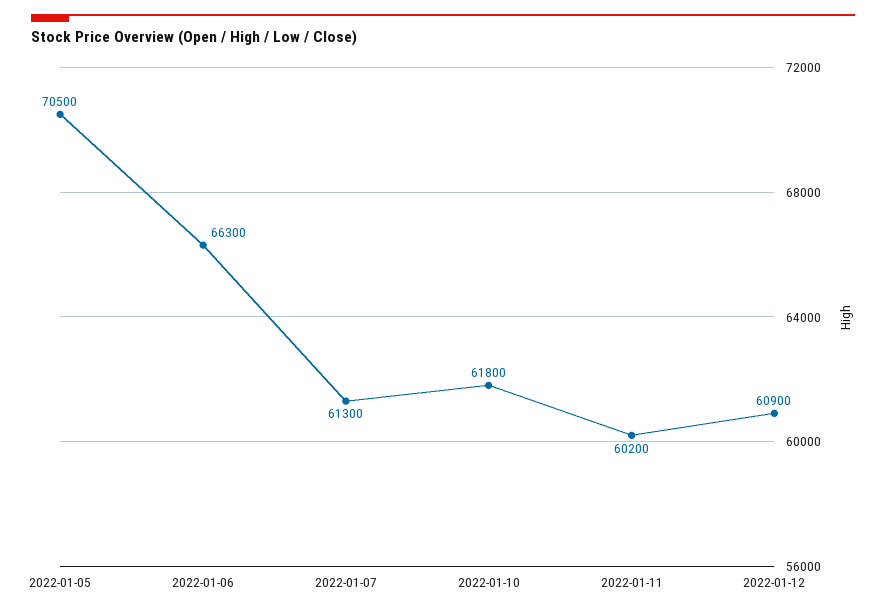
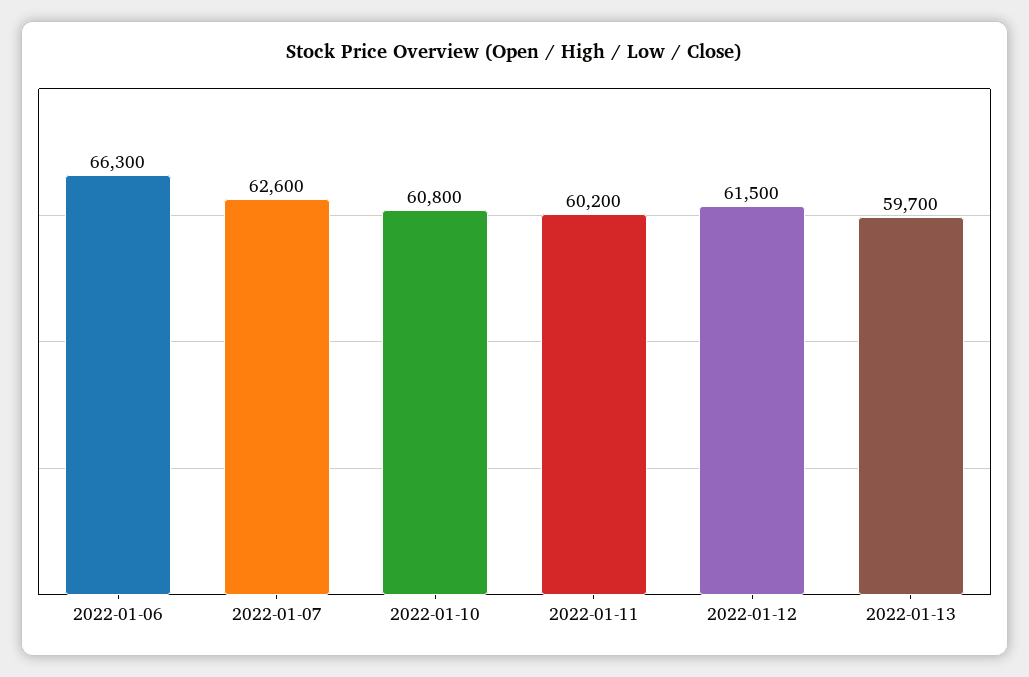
2022-01-05: 70500 -> none
2022-01-07: 61300 -> 62600
2022-01-10: 61800 -> 60800
2022-01-12: 60900 -> 61500
2022-01-13: none -> 59700

